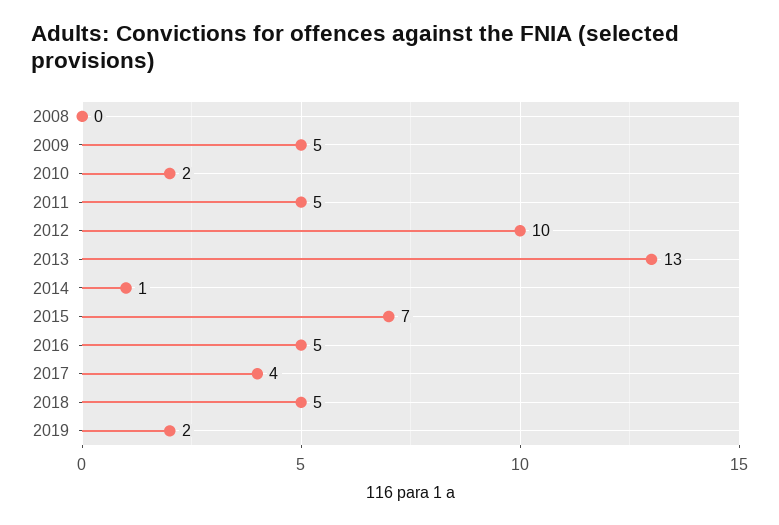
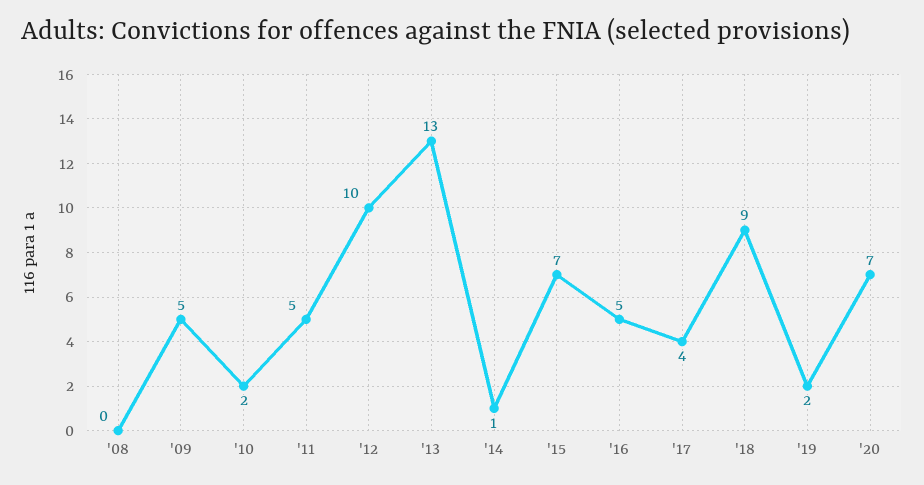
2018: 5 -> 9
'20: none -> 7

